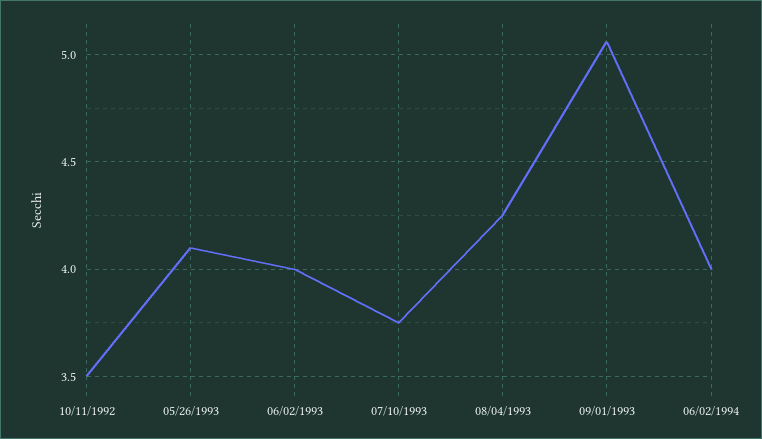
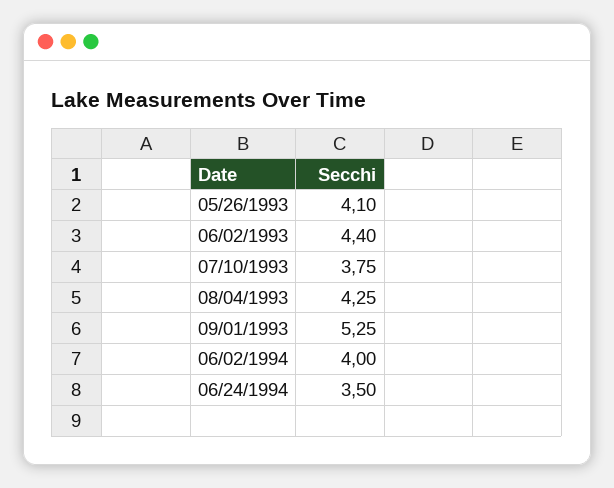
10/11/1992: 3.5 -> none
06/02/1993: 4 -> 4.4
09/01/1993: 5.05 -> 5.25
06/24/1994: none -> 3.5

